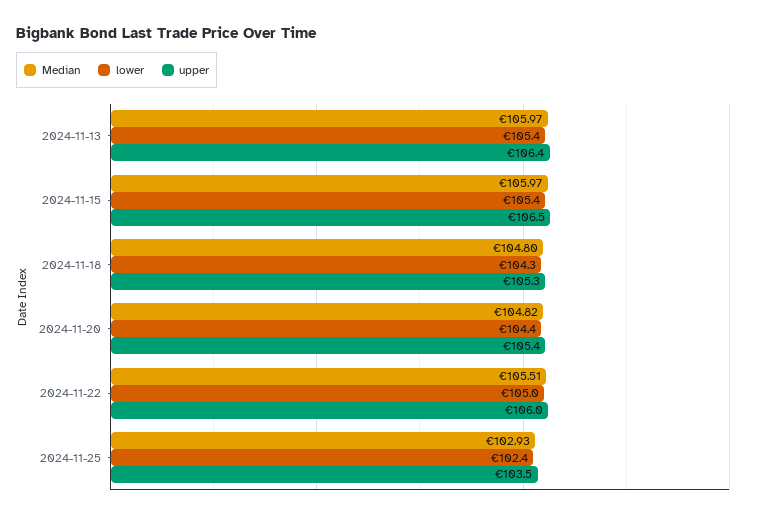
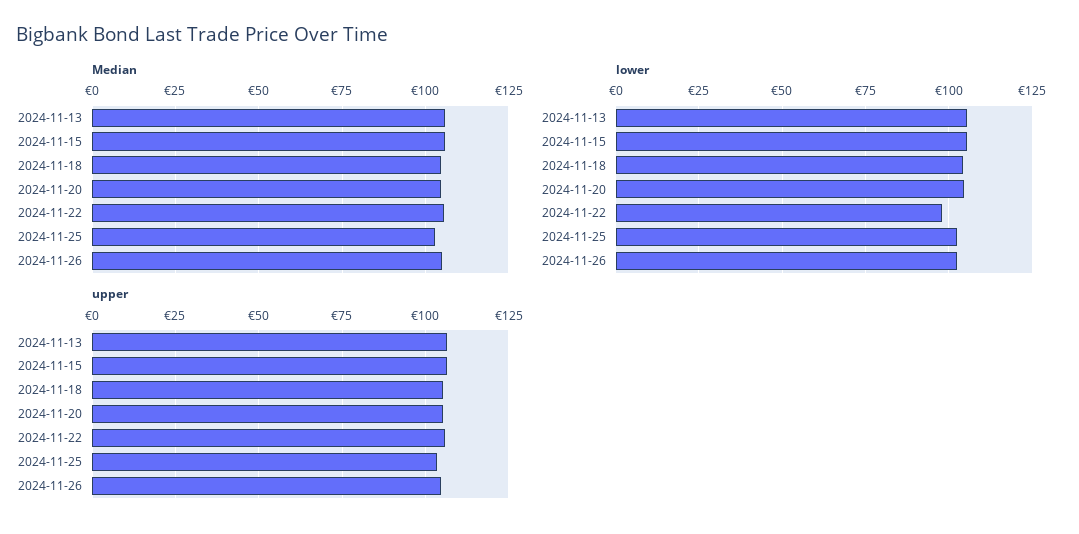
lower, 2024-11-22: 105 -> 97.5
Median, 2024-11-26: none -> 105
lower, 2024-11-26: none -> 102.5
upper, 2024-11-26: none -> 105

